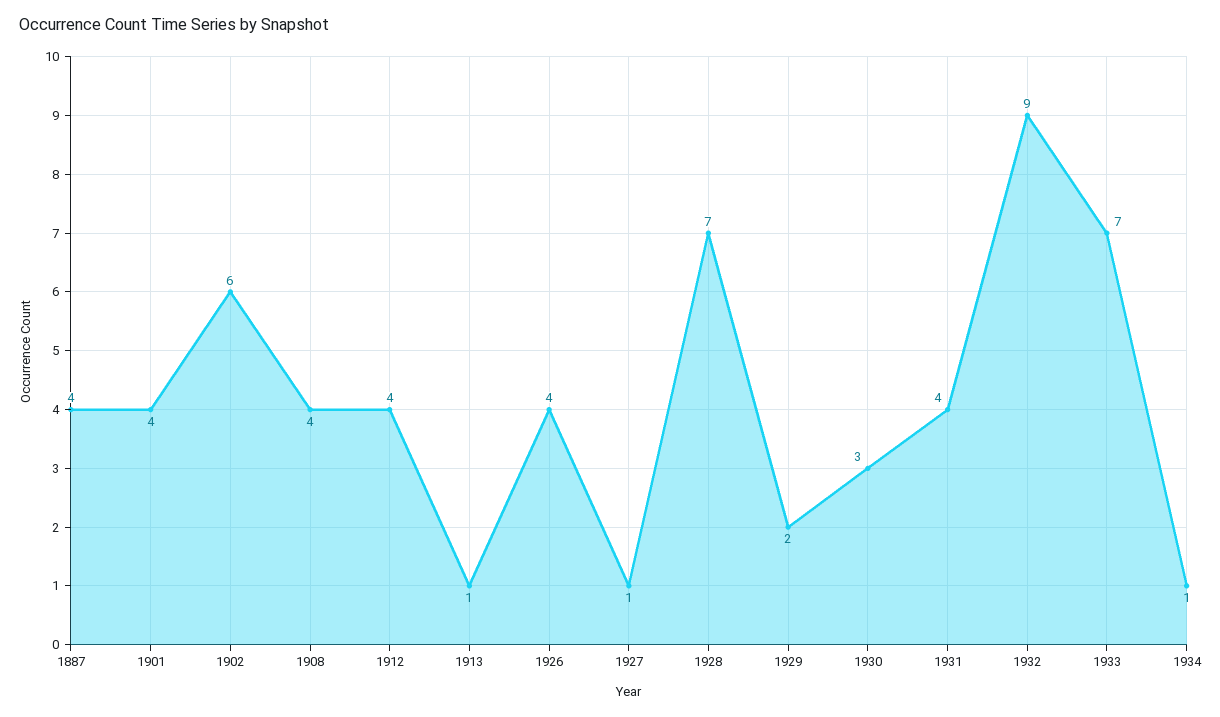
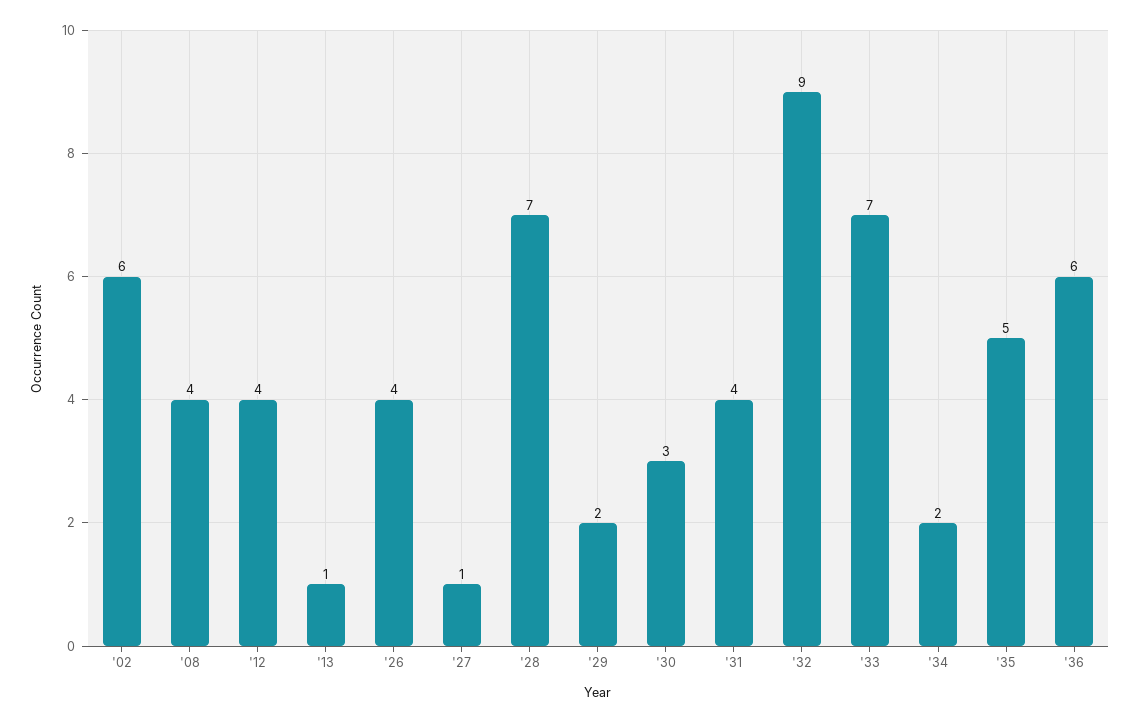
1887: 4 -> none
1901: 4 -> none
1934: 1 -> 2
'35: none -> 5
'36: none -> 6

